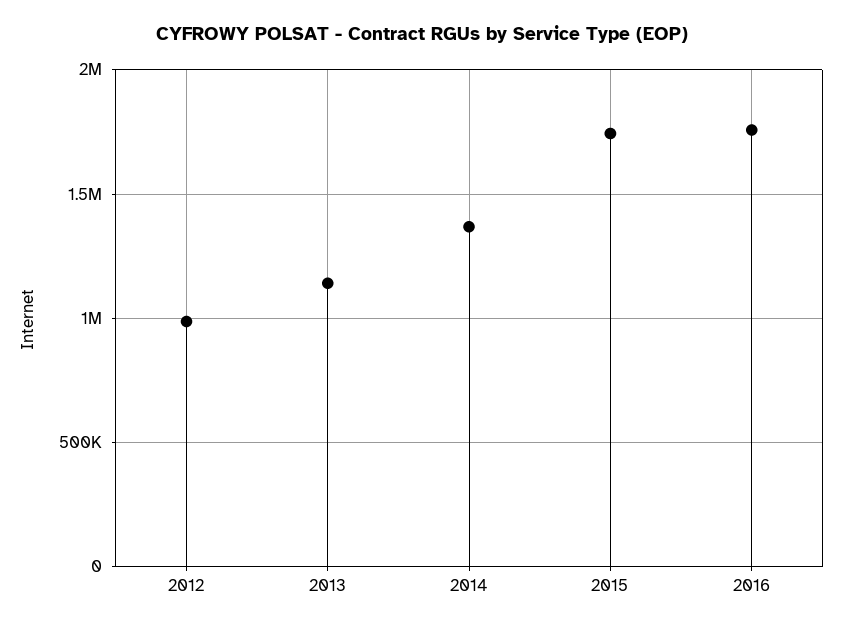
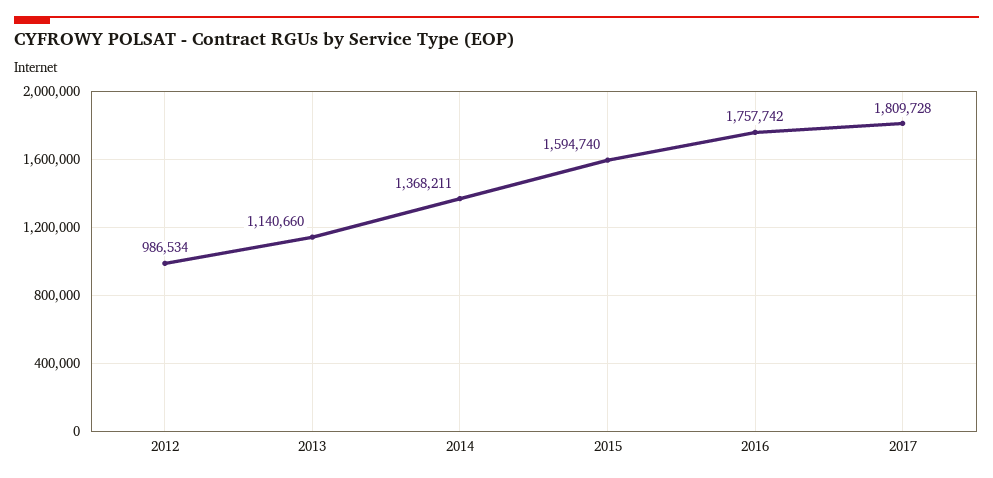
2015: 1750000 -> 1594740
2017: none -> 1809728

